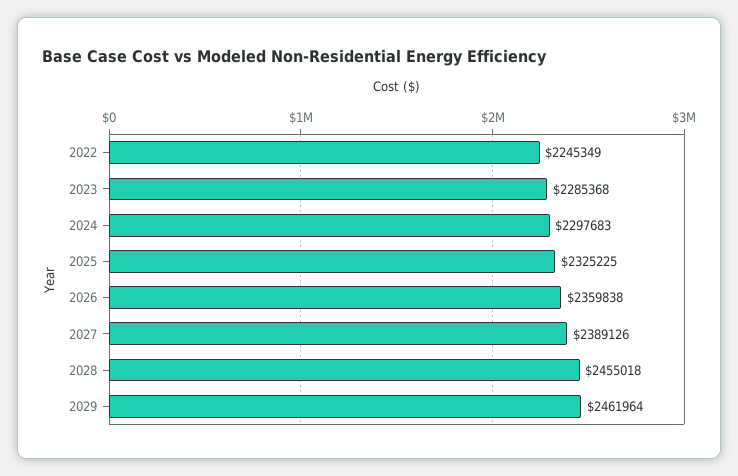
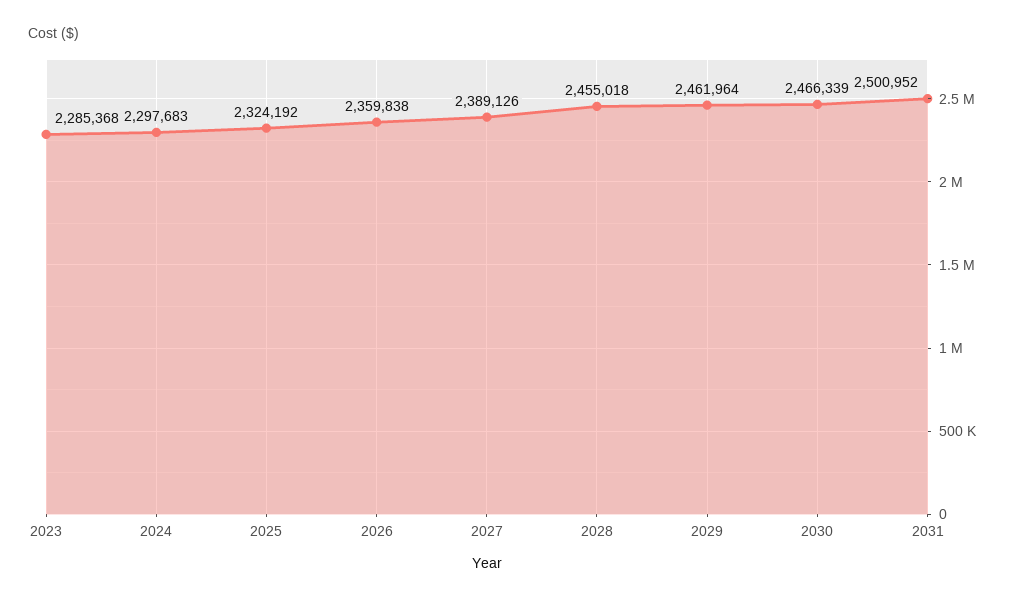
2022: 2245349 -> none
2025: 2325225 -> 2324192
2030: none -> 2466339
2031: none -> 2500952

